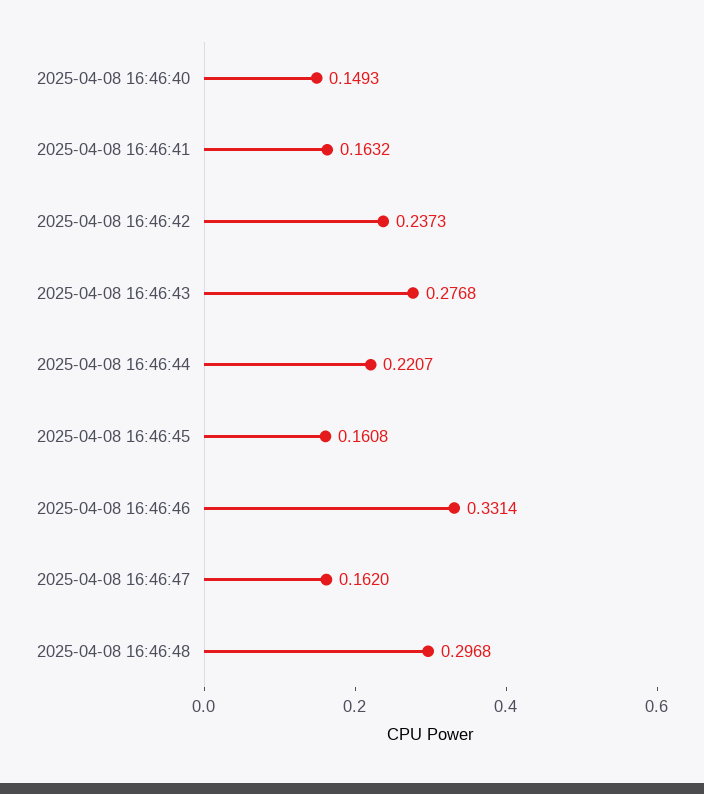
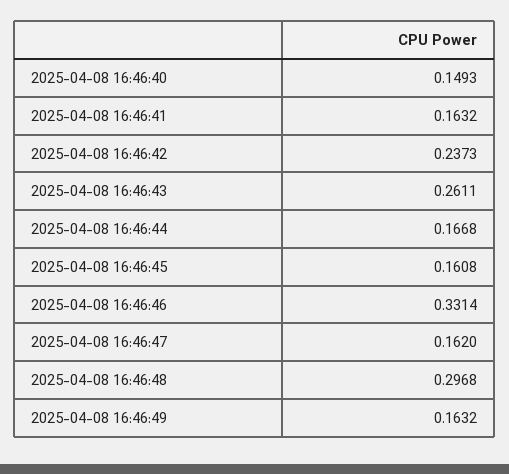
2025-04-08 16:46:43: 0.2768 -> 0.2611
2025-04-08 16:46:44: 0.2207 -> 0.1668
2025-04-08 16:46:49: none -> 0.1632

